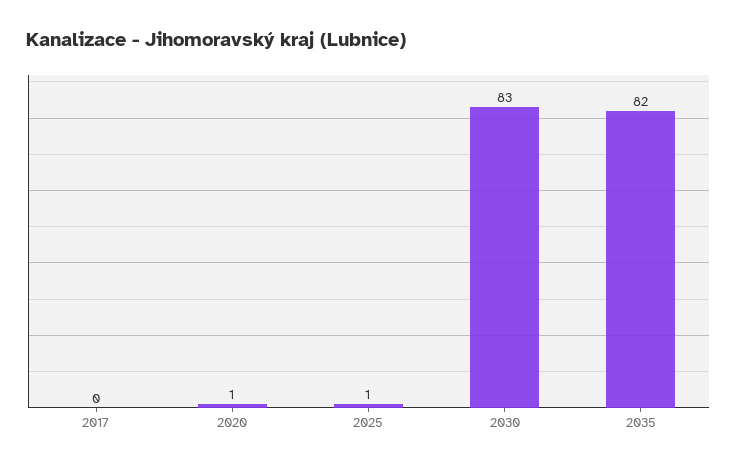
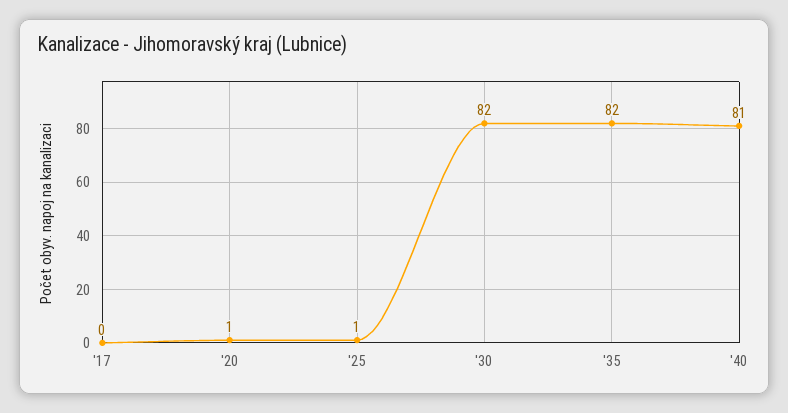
2030: 83 -> 82
'40: none -> 81

